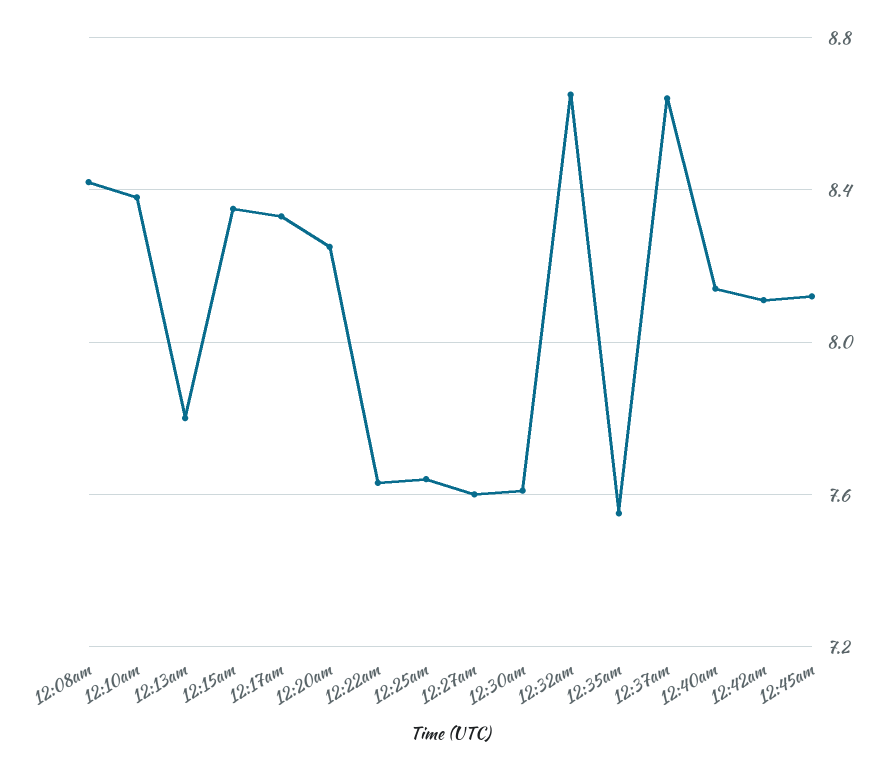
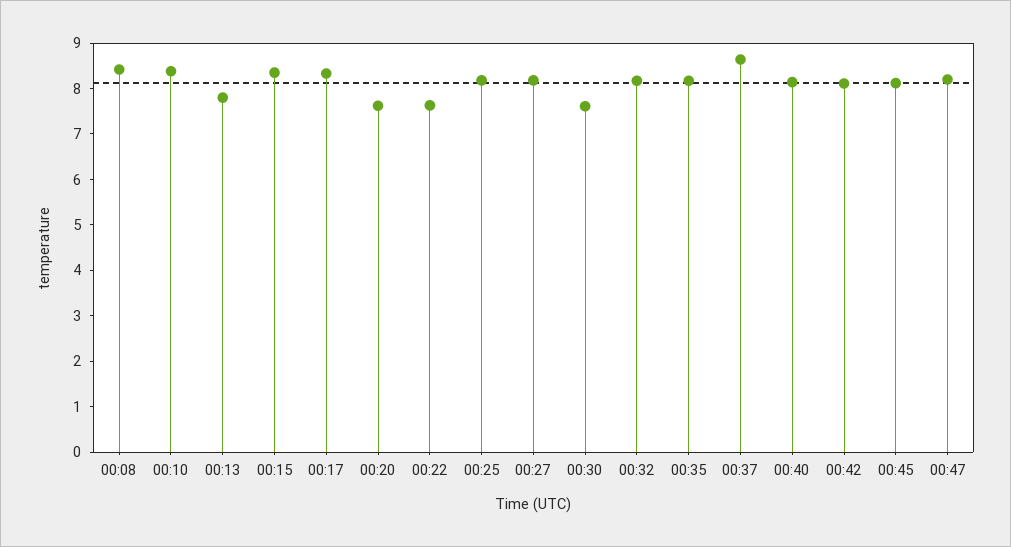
12:20am: 8.25 -> 7.6
12:25am: 7.65 -> 8.2
12:27am: 7.6 -> 8.2
12:32am: 8.65 -> 8.2
12:35am: 7.55 -> 8.2
00:47: none -> 8.2

